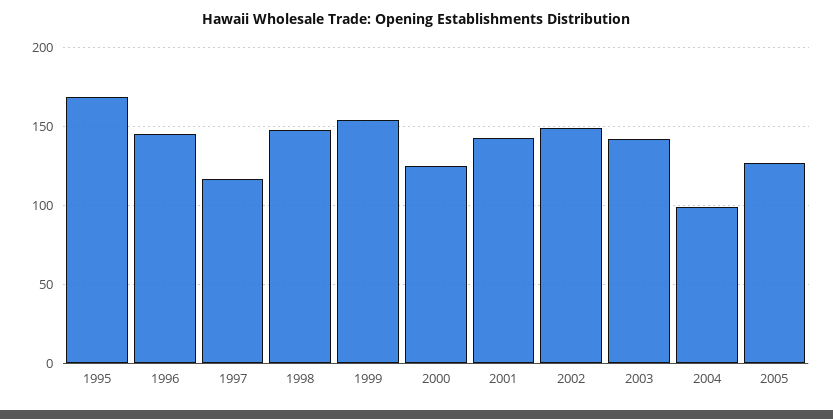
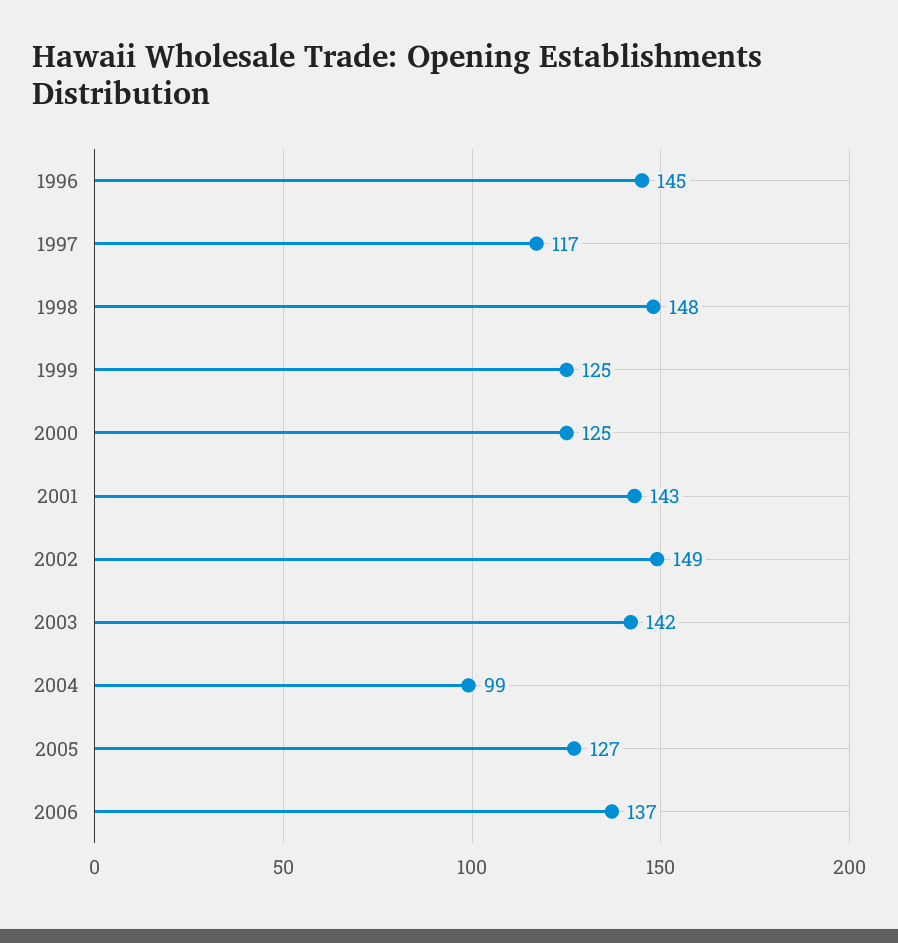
1995: 170 -> none
1999: 155 -> 125
2006: none -> 137

